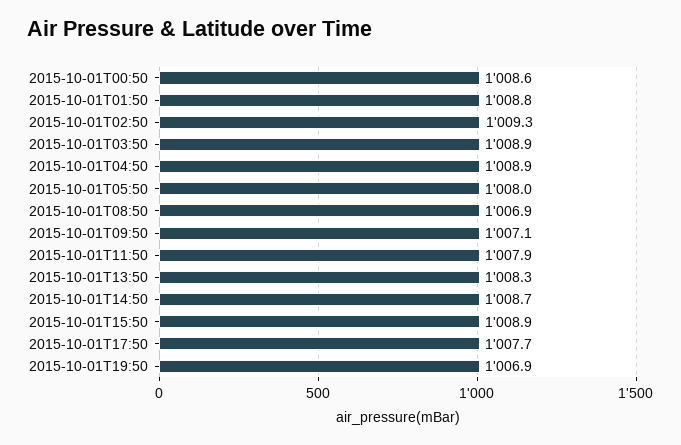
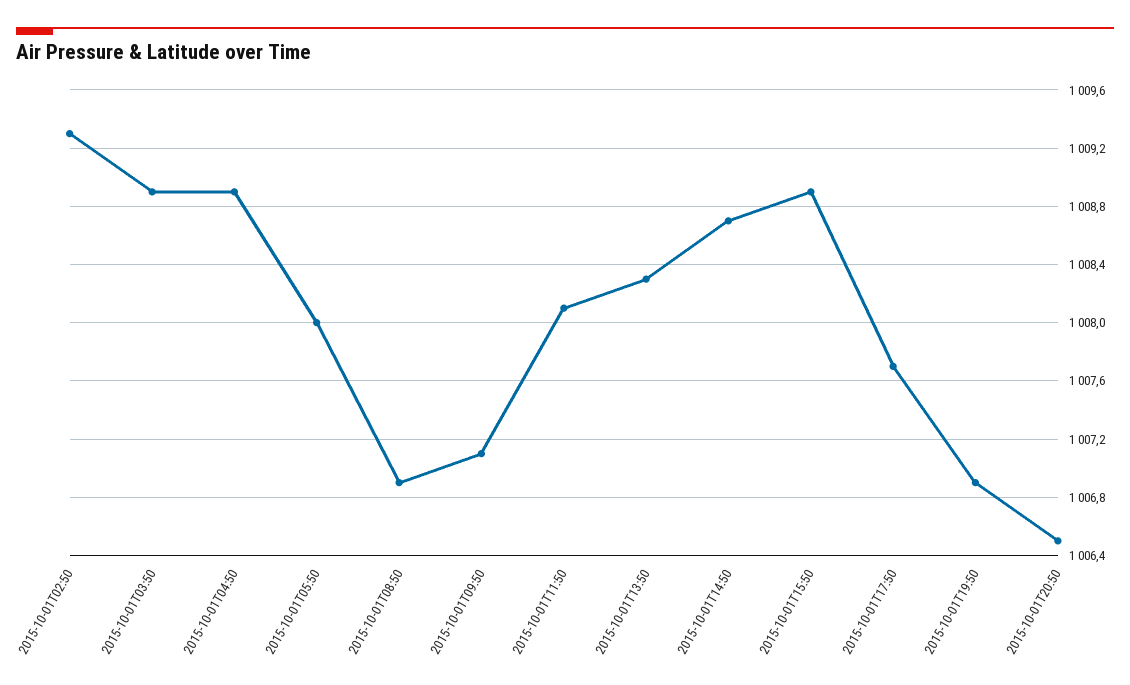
2015-10-01T00:50: 1008.6 -> none
2015-10-01T01:50: 1008.8 -> none
2015-10-01T11:50: 1007.9 -> 1008.1
2015-10-01T20:50: none -> 1006.5

